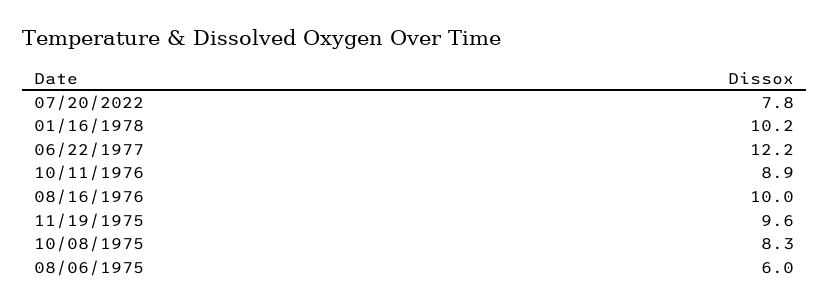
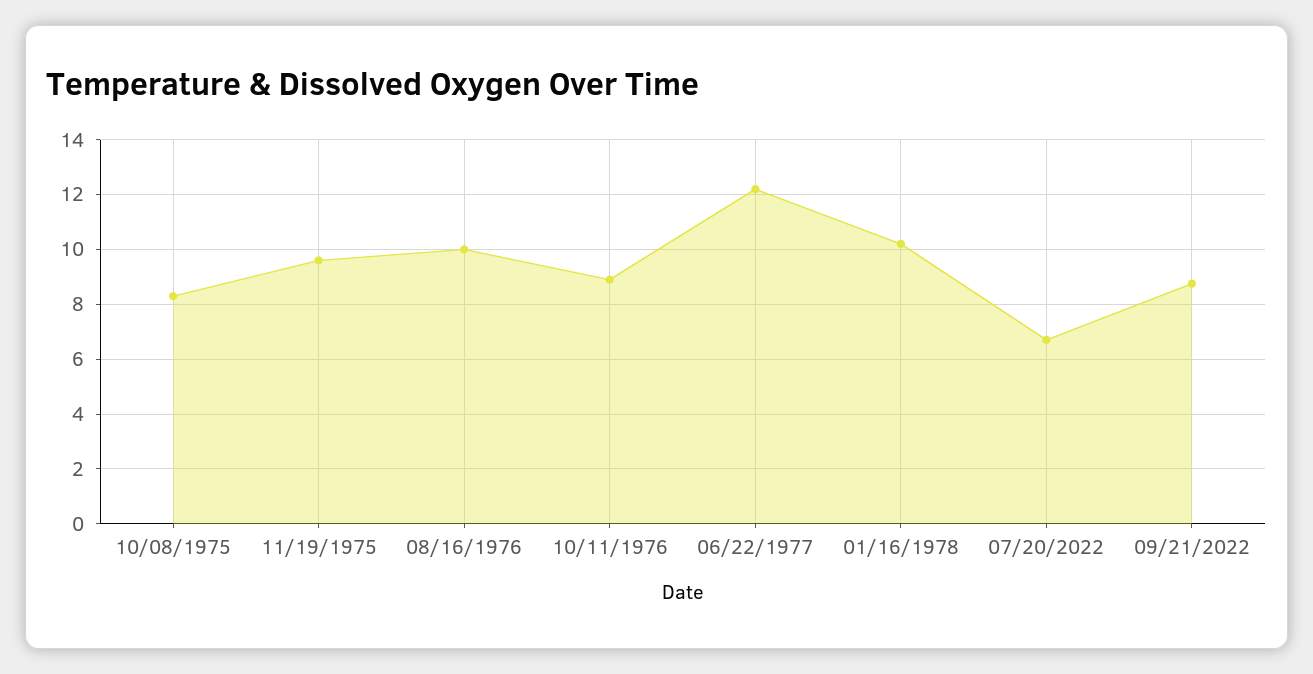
07/20/2022: 7.8 -> 6.75
08/06/1975: 6 -> none
09/21/2022: none -> 8.75

